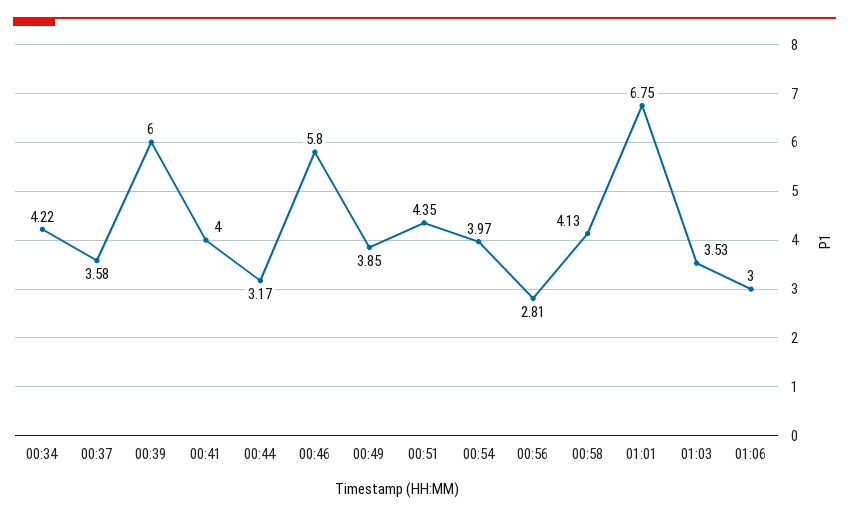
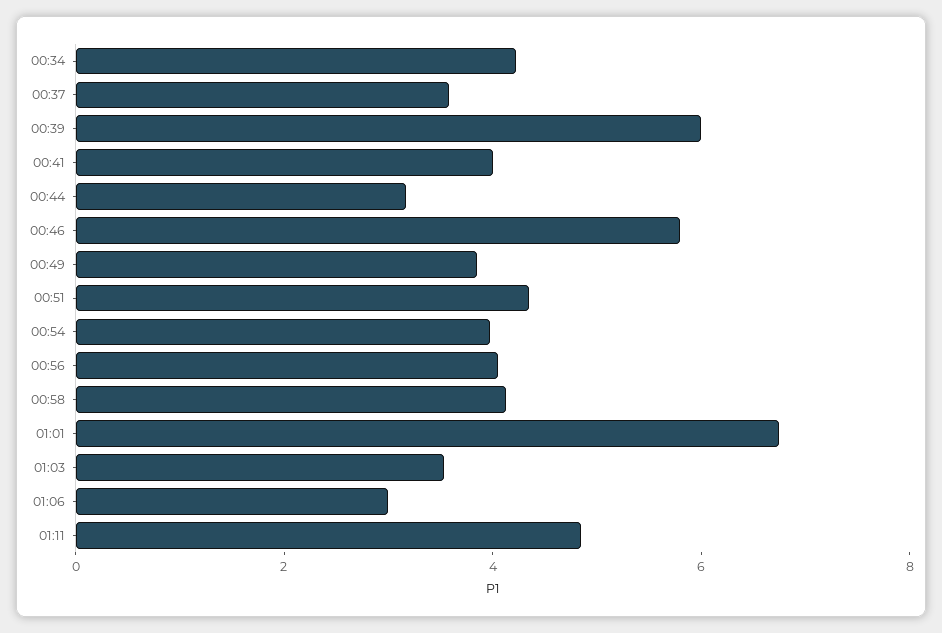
00:56: 2.81 -> 4
01:11: none -> 5

